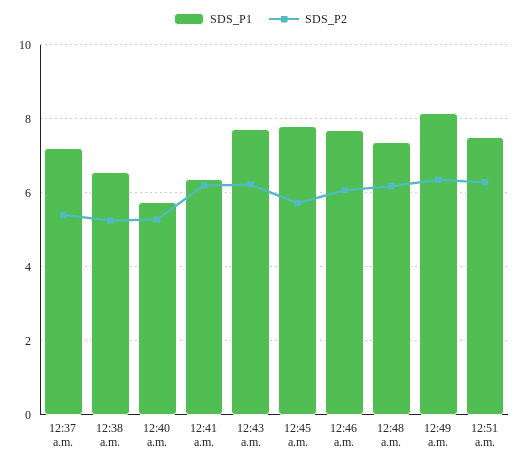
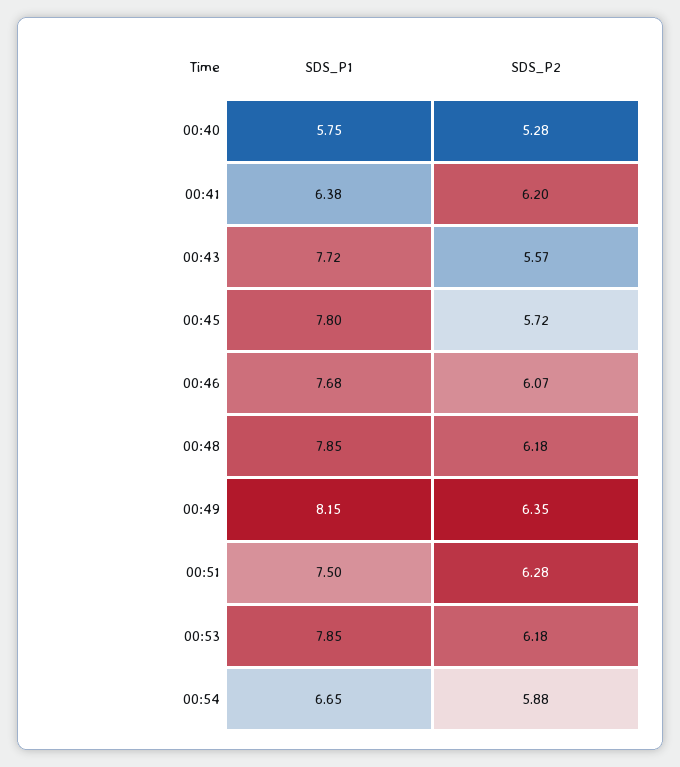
SDS_P1, 12:37 a.m.: 7.2 -> none
SDS_P2, 12:37 a.m.: 5.4 -> none
SDS_P1, 12:38 a.m.: 6.6 -> none
SDS_P2, 12:38 a.m.: 5.2 -> none
SDS_P2, 12:43 a.m.: 6.2 -> 5.57
SDS_P1, 12:48 a.m.: 7.4 -> 7.85
SDS_P1, 00:53: none -> 7.85
SDS_P2, 00:53: none -> 6.18
SDS_P1, 00:54: none -> 6.65
SDS_P2, 00:54: none -> 5.88

